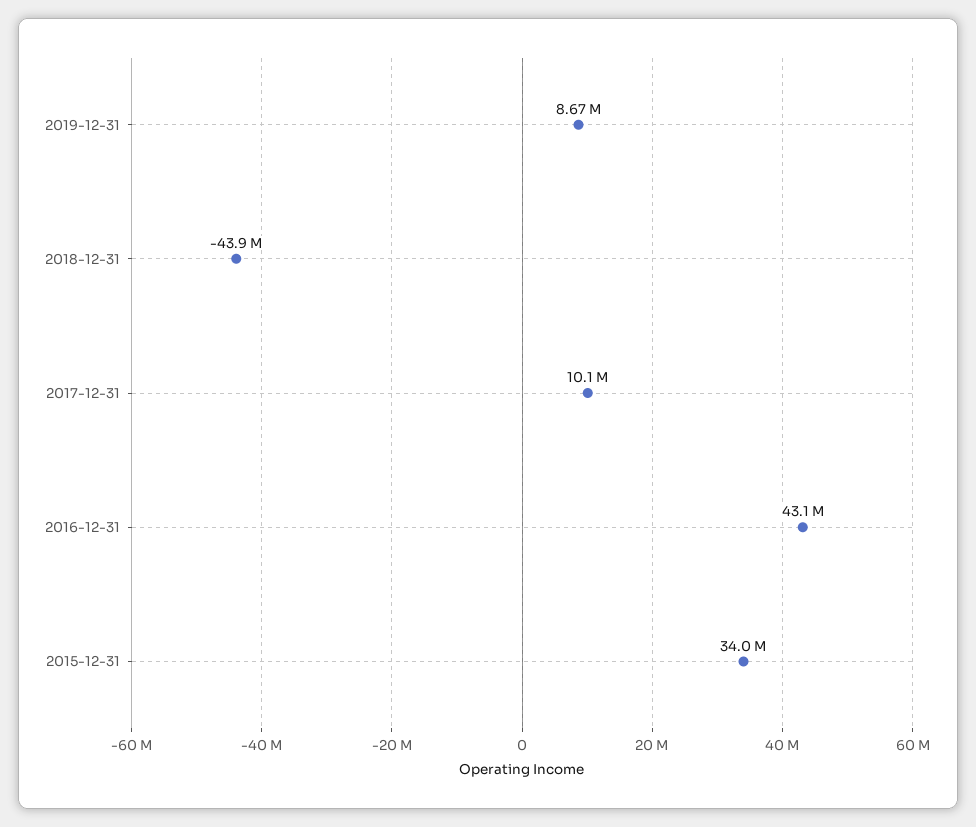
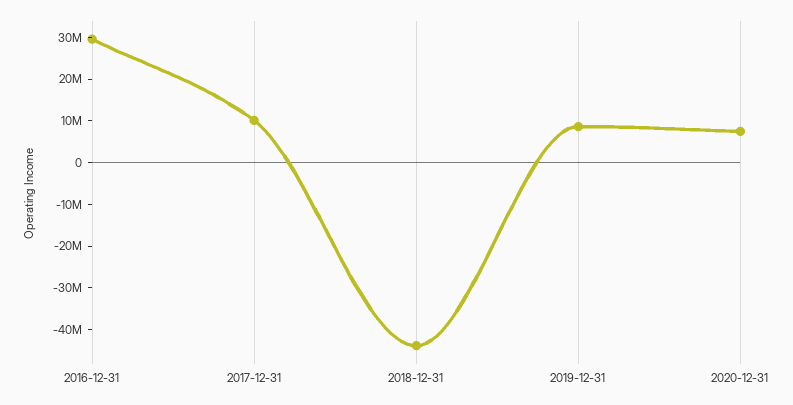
2016-12-31: 43100000 -> 30000000
2015-12-31: 34000000 -> none
2020-12-31: none -> 8000000

